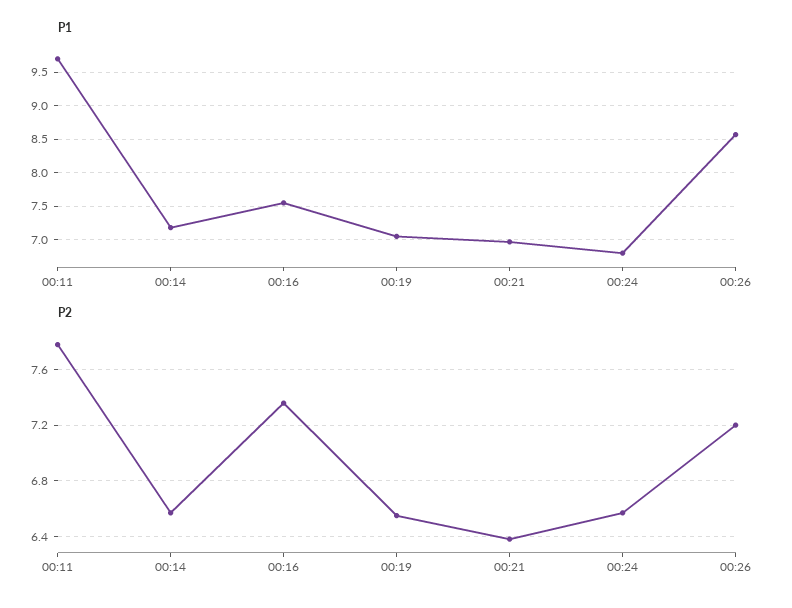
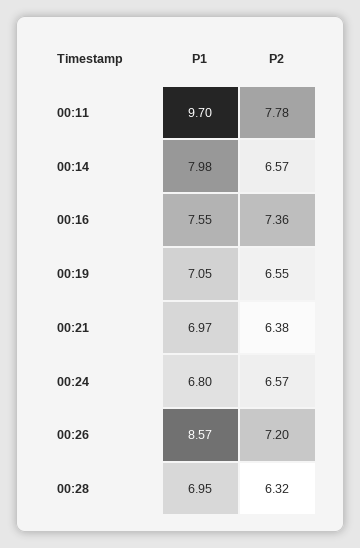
P1, 00:14: 7.2 -> 7.98
P1, 00:28: none -> 6.95
P2, 00:28: none -> 6.32

